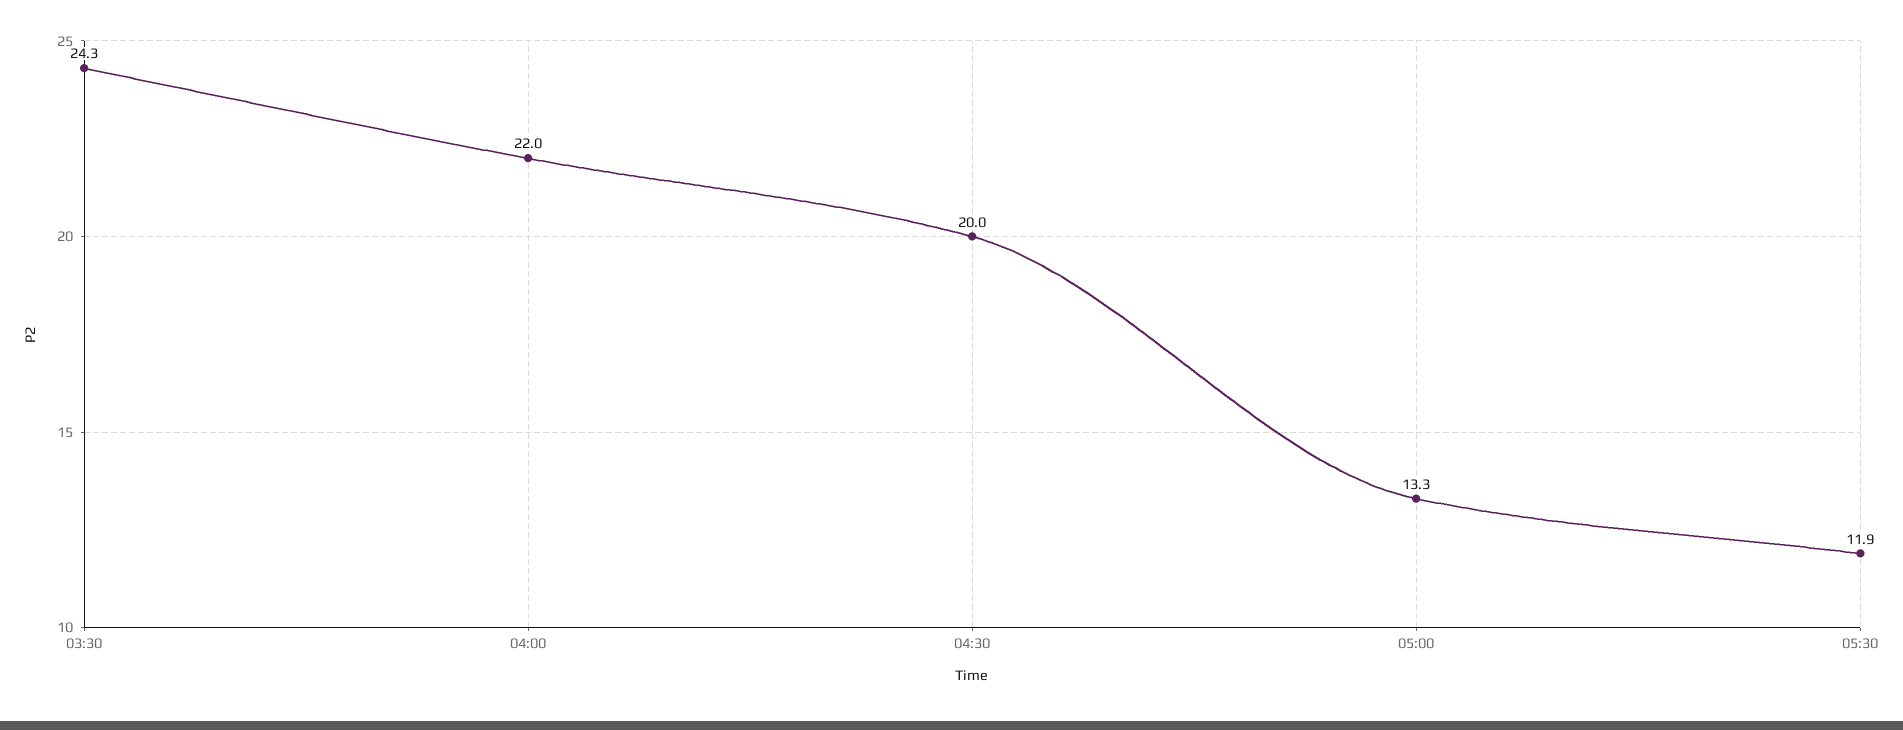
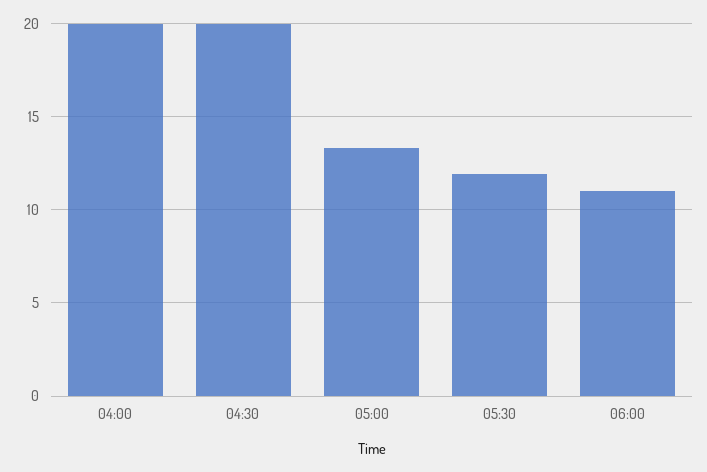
03:30: 24.3 -> none
04:00: 22 -> 20
06:00: none -> 11

